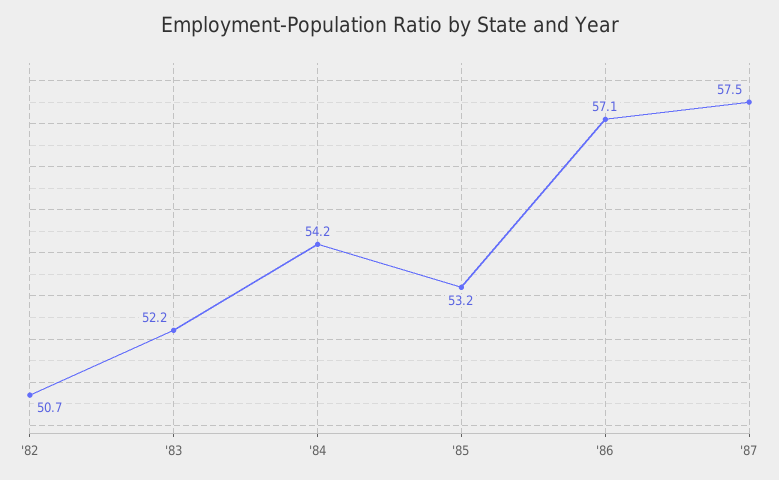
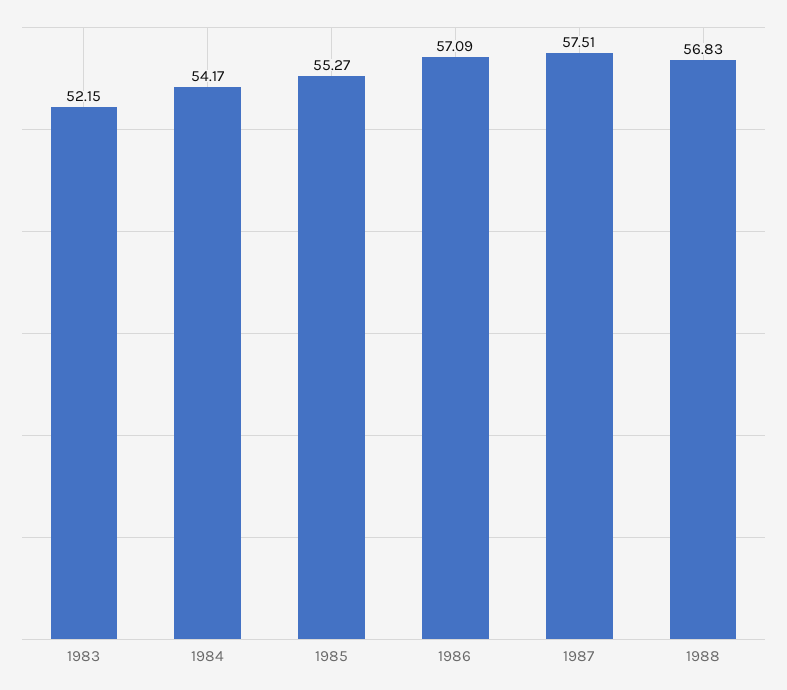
'82: 50.7 -> none
'85: 53.2 -> 55.27
1988: none -> 56.83

